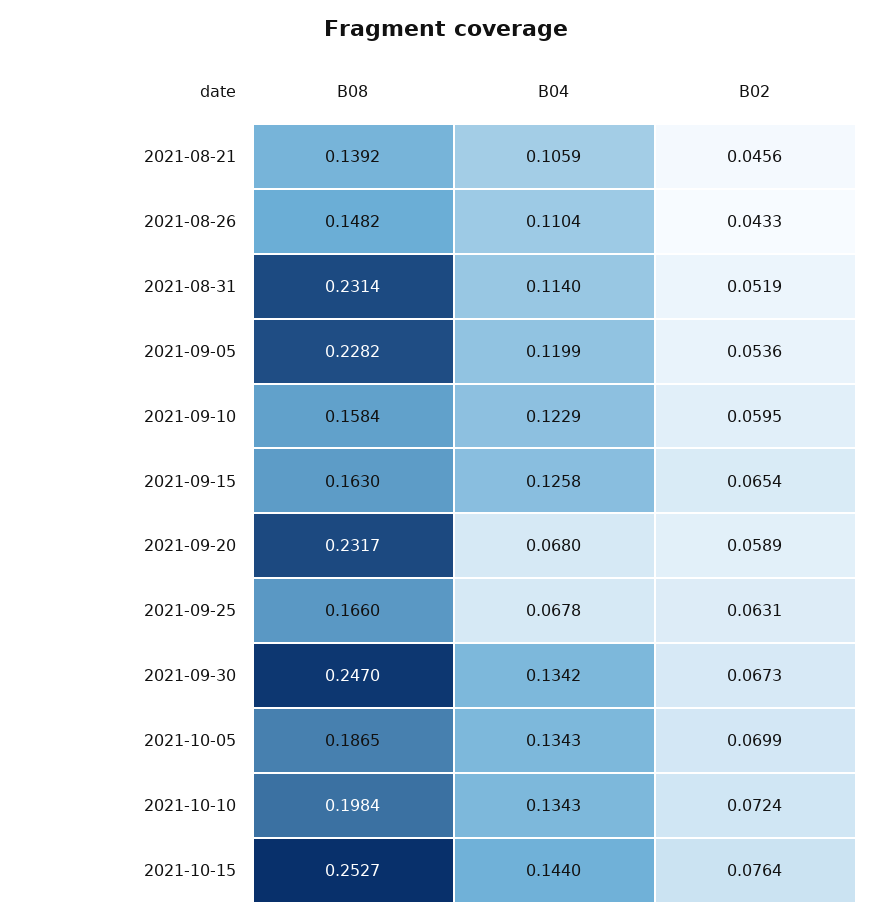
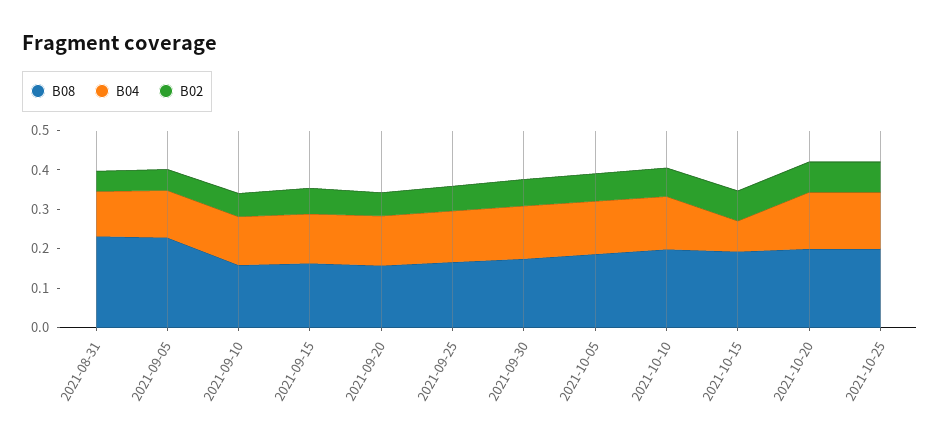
B08, 2021-08-21: 0.1392 -> none
B04, 2021-08-21: 0.1059 -> none
B02, 2021-08-21: 0.0456 -> none
B08, 2021-08-26: 0.1482 -> none
B04, 2021-08-26: 0.1104 -> none
B02, 2021-08-26: 0.0433 -> none
B08, 2021-09-20: 0.2317 -> 0.15
B04, 2021-09-20: 0.068 -> 0.125
B04, 2021-09-25: 0.0678 -> 0.125
B08, 2021-09-30: 0.247 -> 0.175
B08, 2021-10-15: 0.2527 -> 0.2
B04, 2021-10-15: 0.144 -> 0.075
B08, 2021-10-20: none -> 0.2
B04, 2021-10-20: none -> 0.15
B02, 2021-10-20: none -> 0.075
B08, 2021-10-25: none -> 0.2
B04, 2021-10-25: none -> 0.15
B02, 2021-10-25: none -> 0.075

